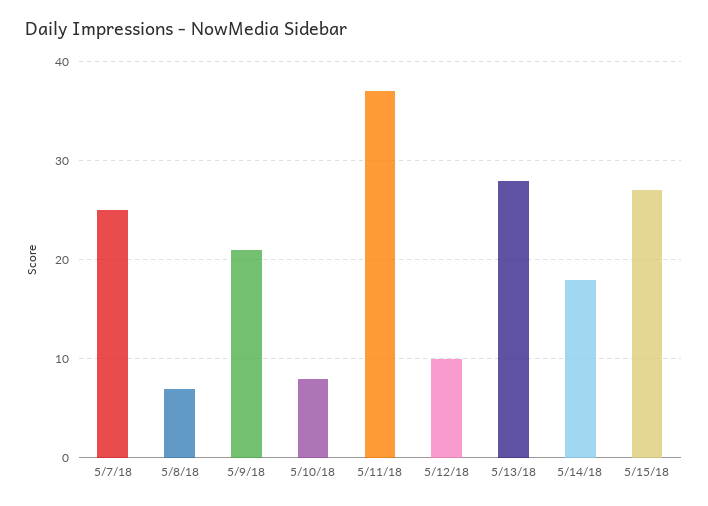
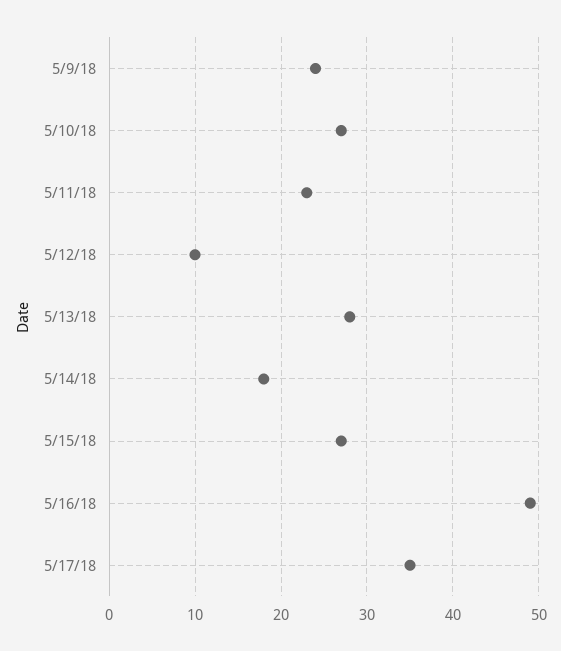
5/7/18: 25 -> none
5/8/18: 7 -> none
5/9/18: 21 -> 24
5/10/18: 8 -> 27
5/11/18: 37 -> 23
5/16/18: none -> 49
5/17/18: none -> 35

